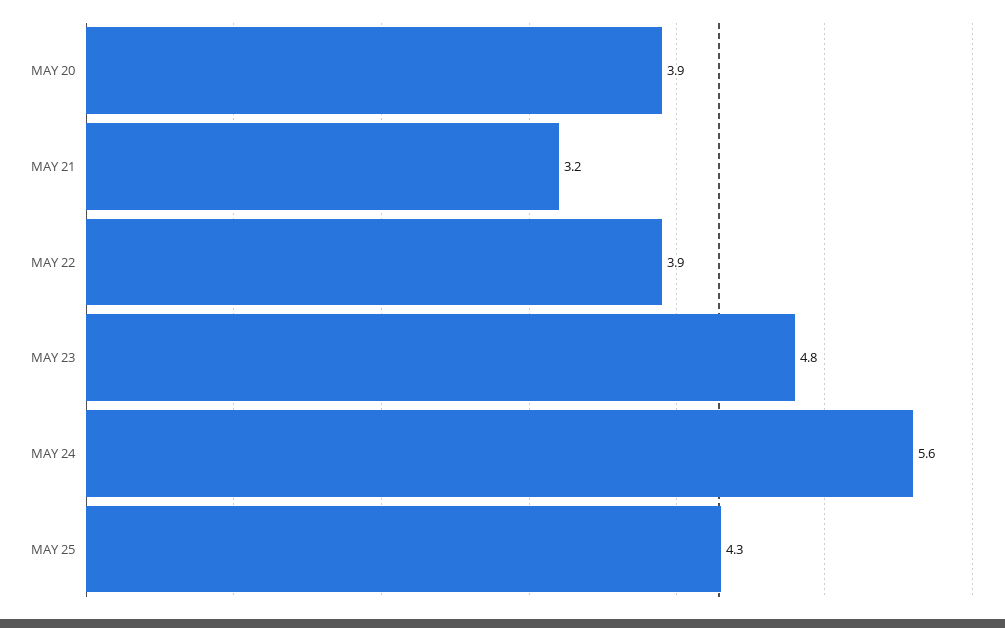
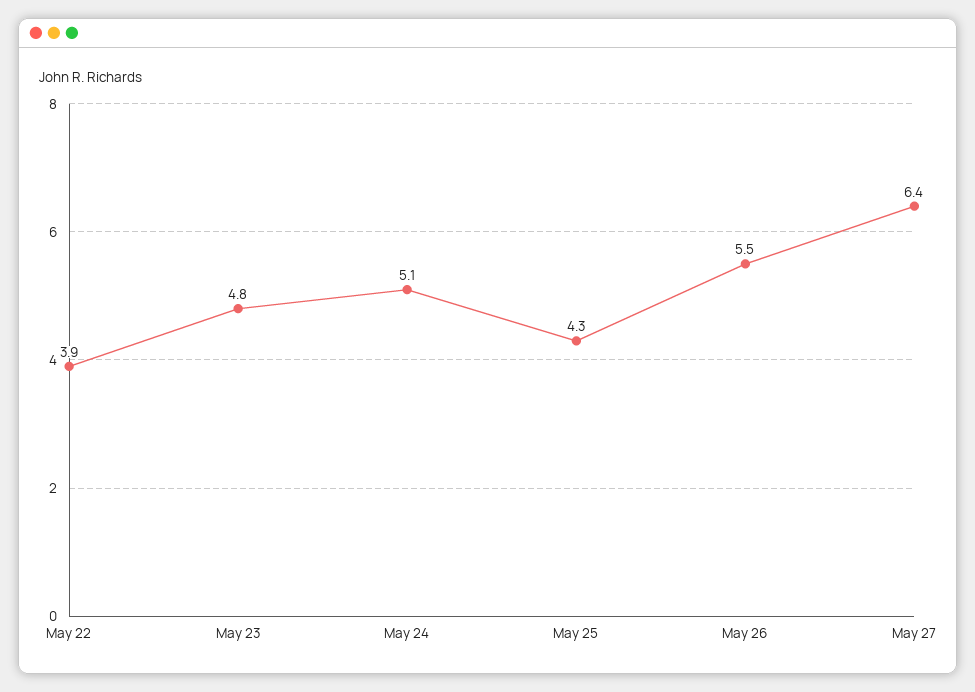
MAY 20: 3.9 -> none
MAY 21: 3.2 -> none
MAY 24: 5.6 -> 5.1
May 26: none -> 5.5
May 27: none -> 6.4

